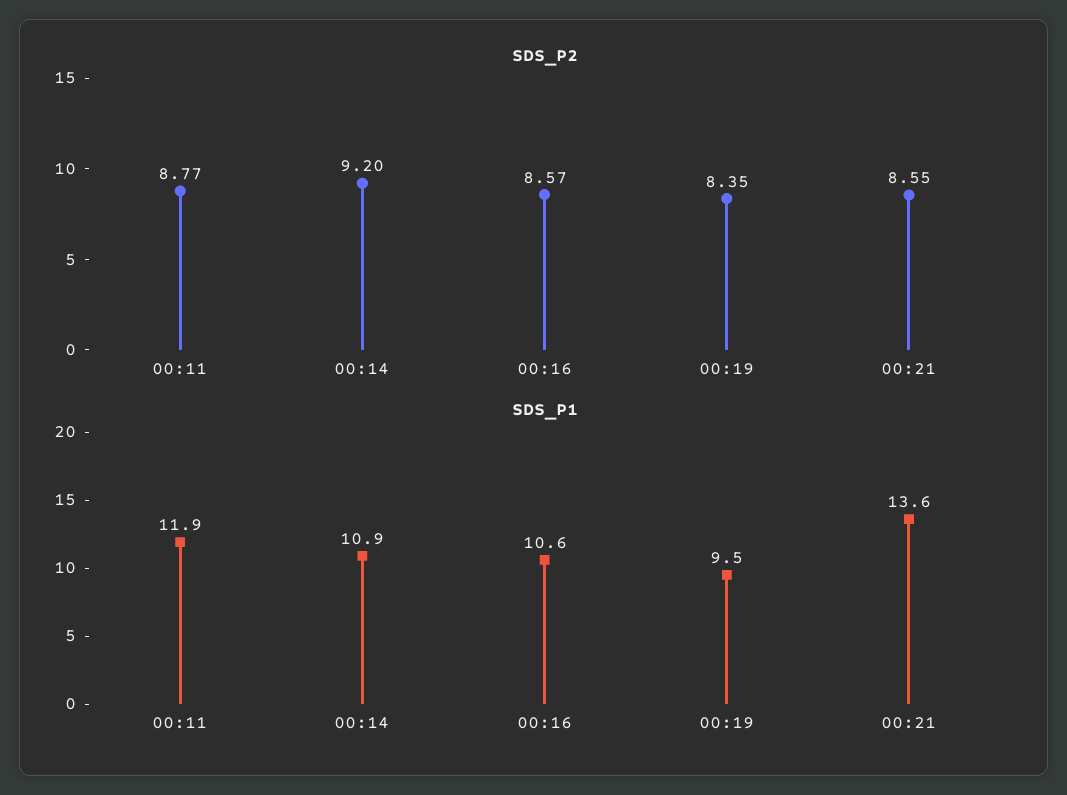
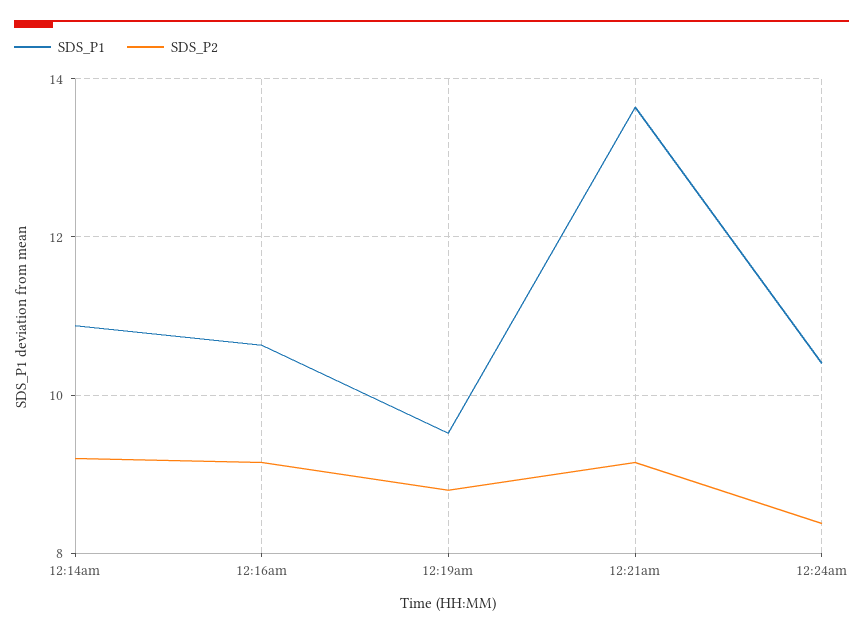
SDS_P2, 00:11: 8.77 -> none
SDS_P2, 00:16: 8.57 -> 9.2
SDS_P2, 00:19: 8.35 -> 8.8
SDS_P2, 00:21: 8.55 -> 9.2
SDS_P1, 00:11: 11.9 -> none
SDS_P1, 12:24am: none -> 10.4
SDS_P2, 12:24am: none -> 8.4

